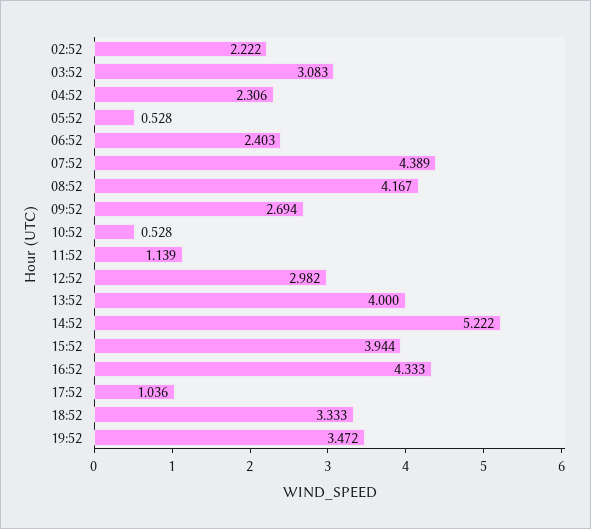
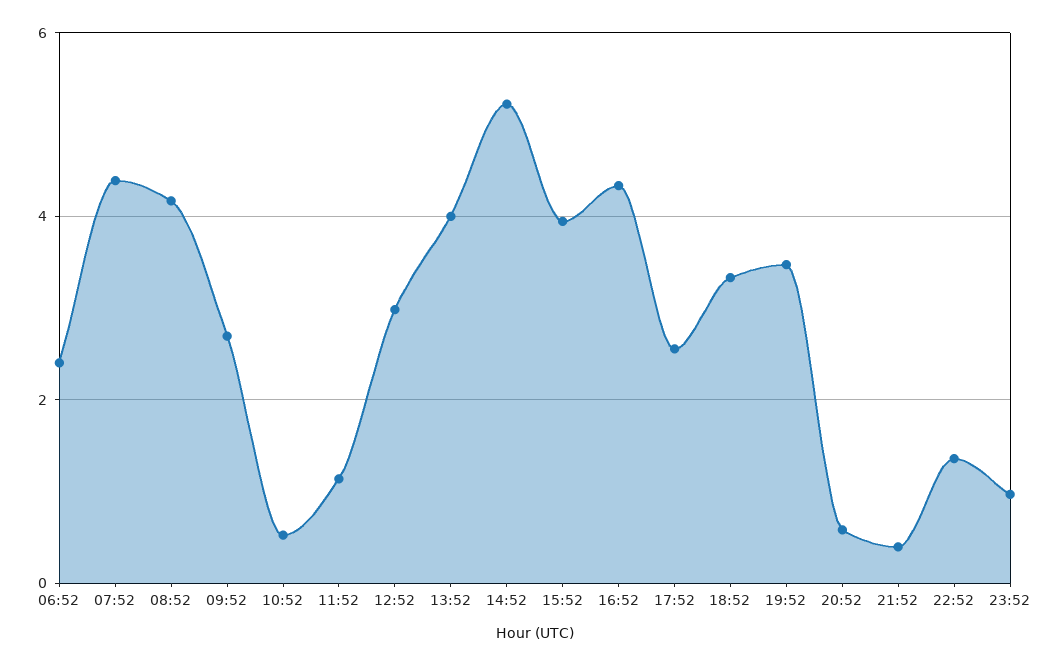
02:52: 2.222 -> none
03:52: 3.083 -> none
04:52: 2.306 -> none
05:52: 0.528 -> none
17:52: 1.036 -> 2.6
20:52: none -> 0.6
21:52: none -> 0.4
22:52: none -> 1.4
23:52: none -> 1

